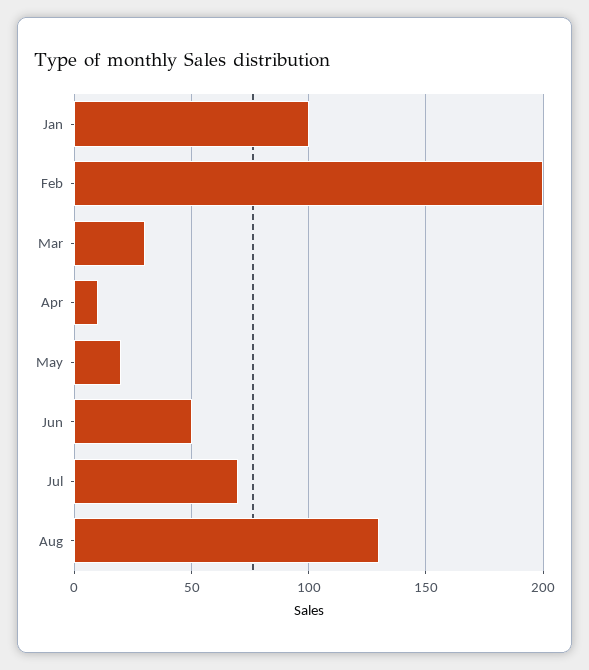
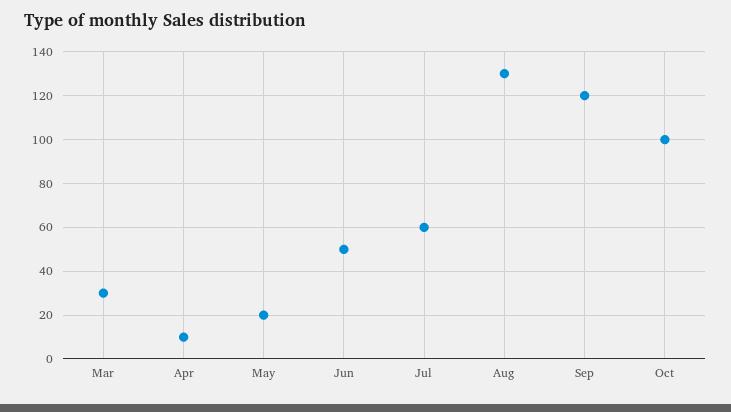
Jan: 100 -> none
Feb: 200 -> none
Jul: 70 -> 60
Sep: none -> 120
Oct: none -> 100

